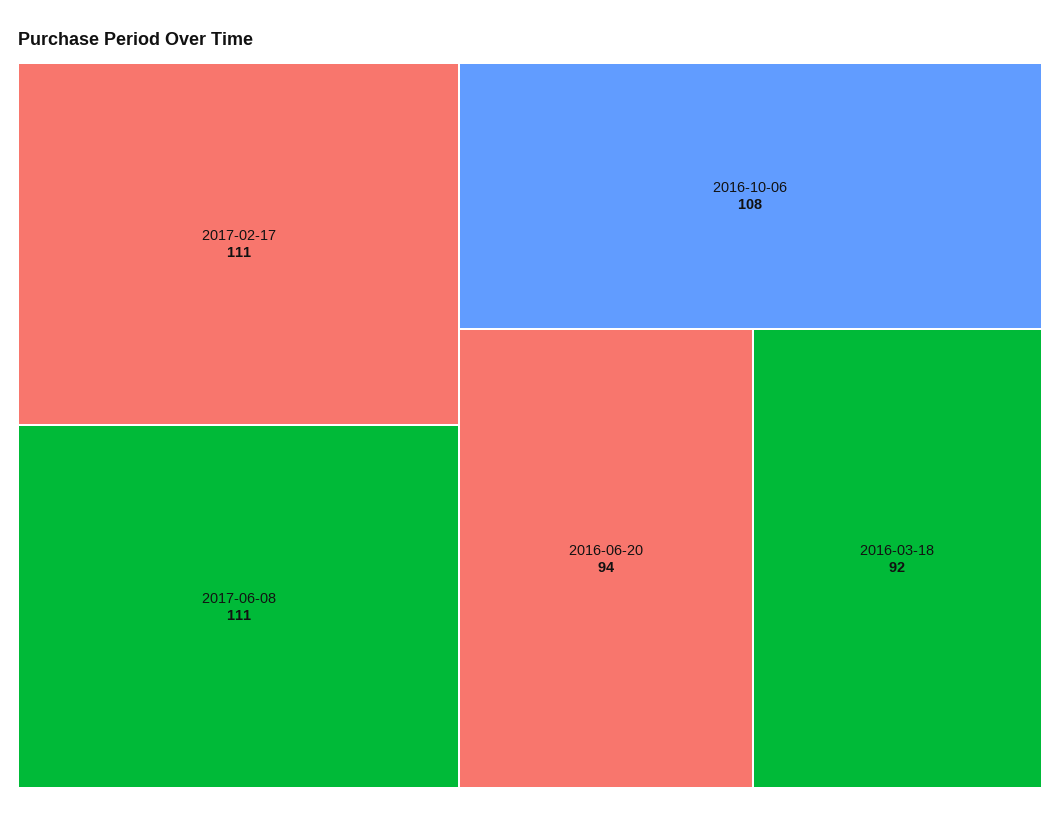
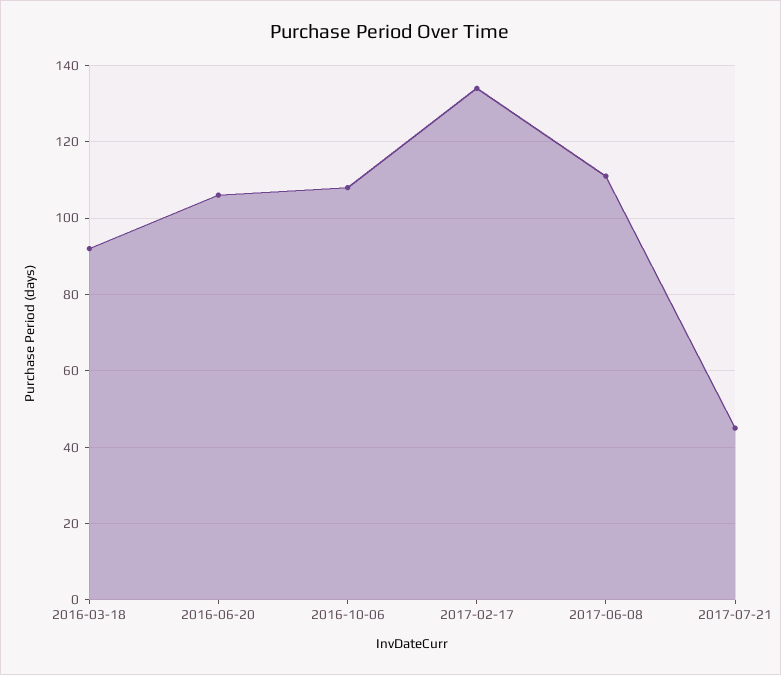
2017-02-17: 111 -> 135
2016-06-20: 94 -> 105
2017-07-21: none -> 45

